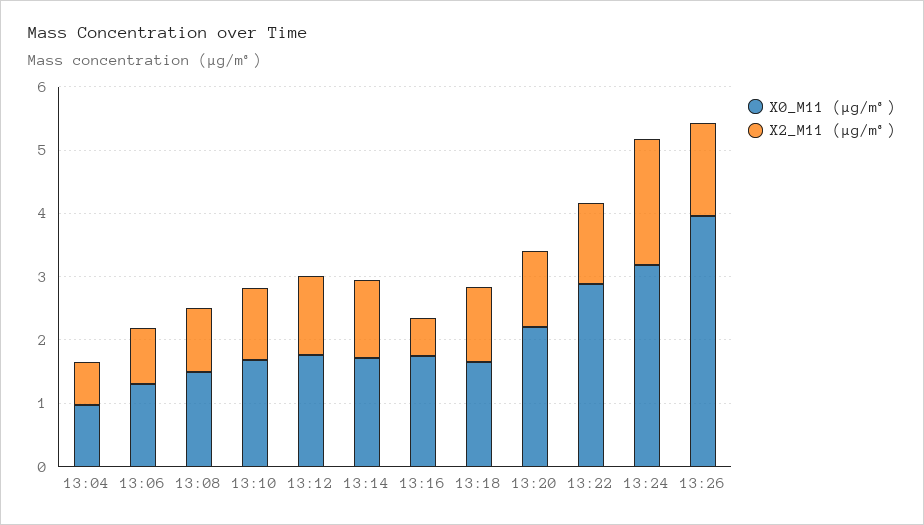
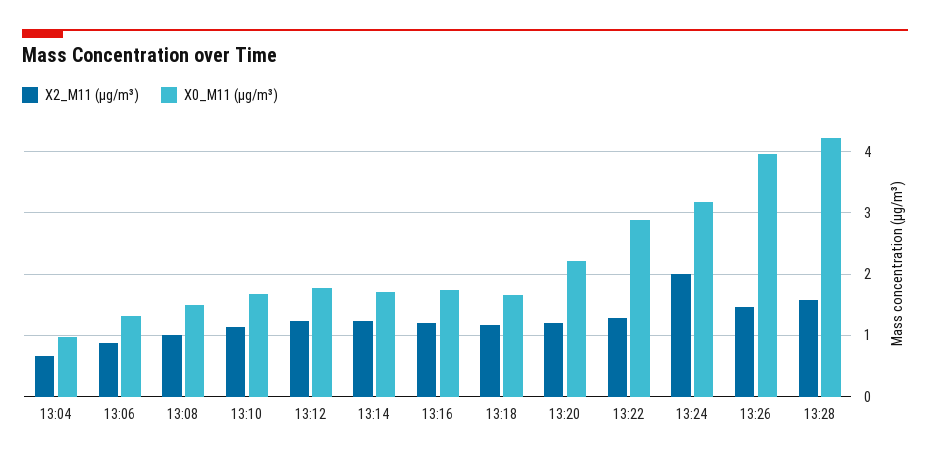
X2_M11 (μg/m³), 13:16: 0.6 -> 1.2
X2_M11 (μg/m³), 13:28: none -> 1.6
X0_M11 (μg/m³), 13:28: none -> 4.2

